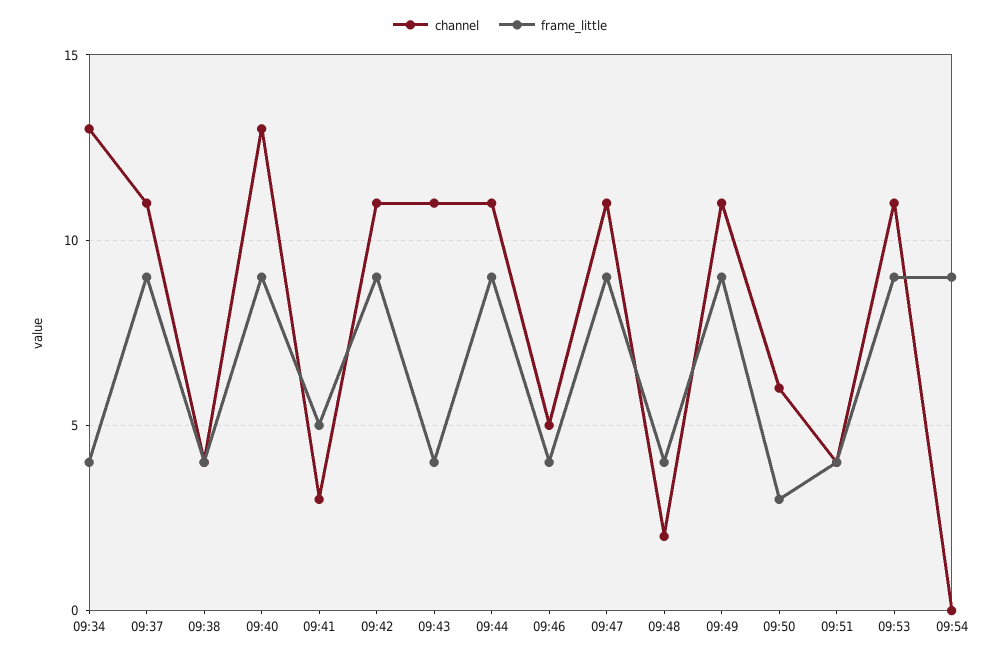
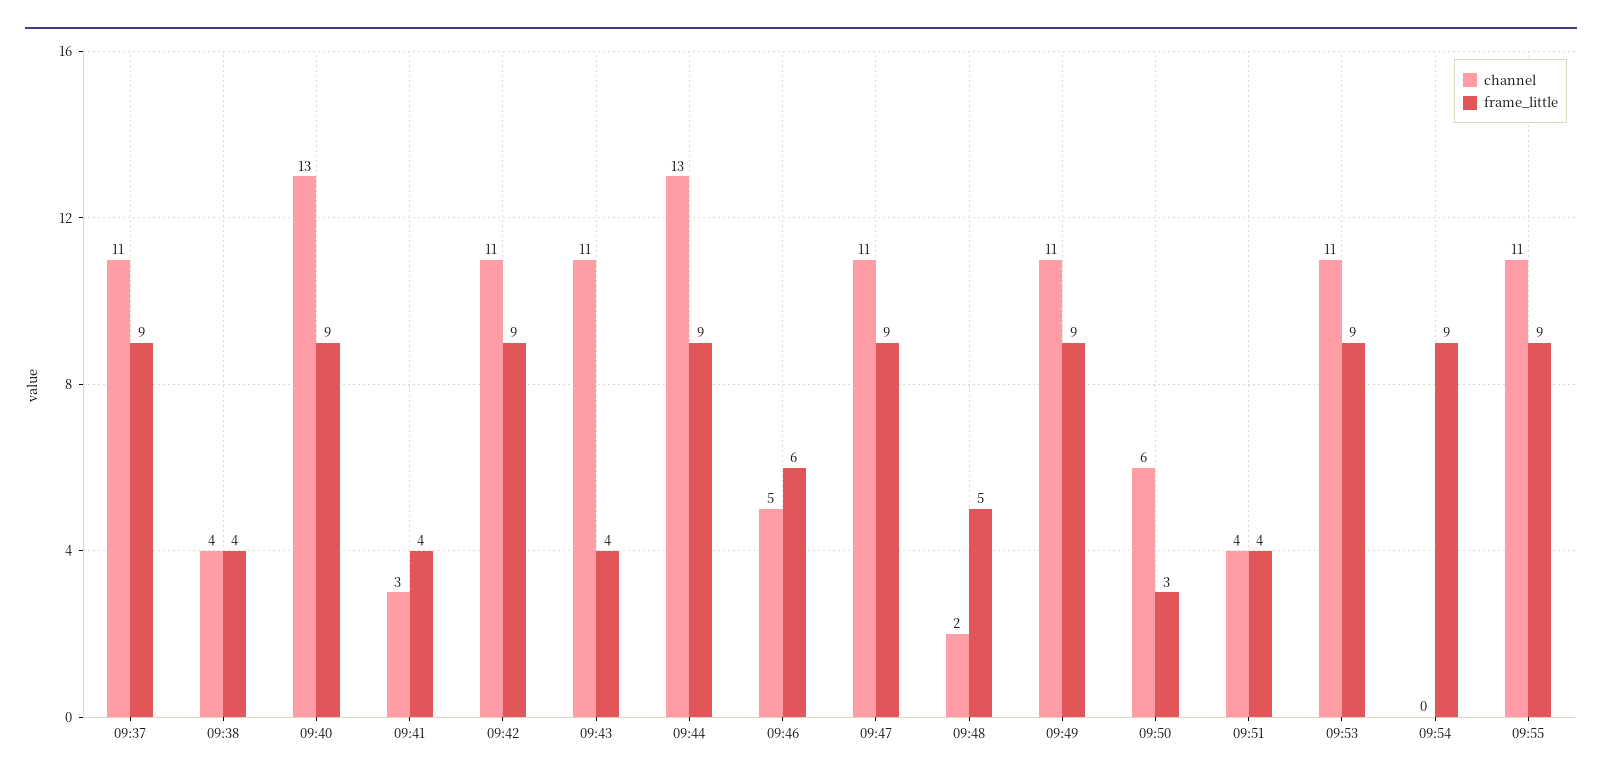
channel, 09:34: 13 -> none
frame_little, 09:34: 4 -> none
frame_little, 09:41: 5 -> 4
channel, 09:44: 11 -> 13
frame_little, 09:46: 4 -> 6
frame_little, 09:48: 4 -> 5
channel, 09:55: none -> 11
frame_little, 09:55: none -> 9

